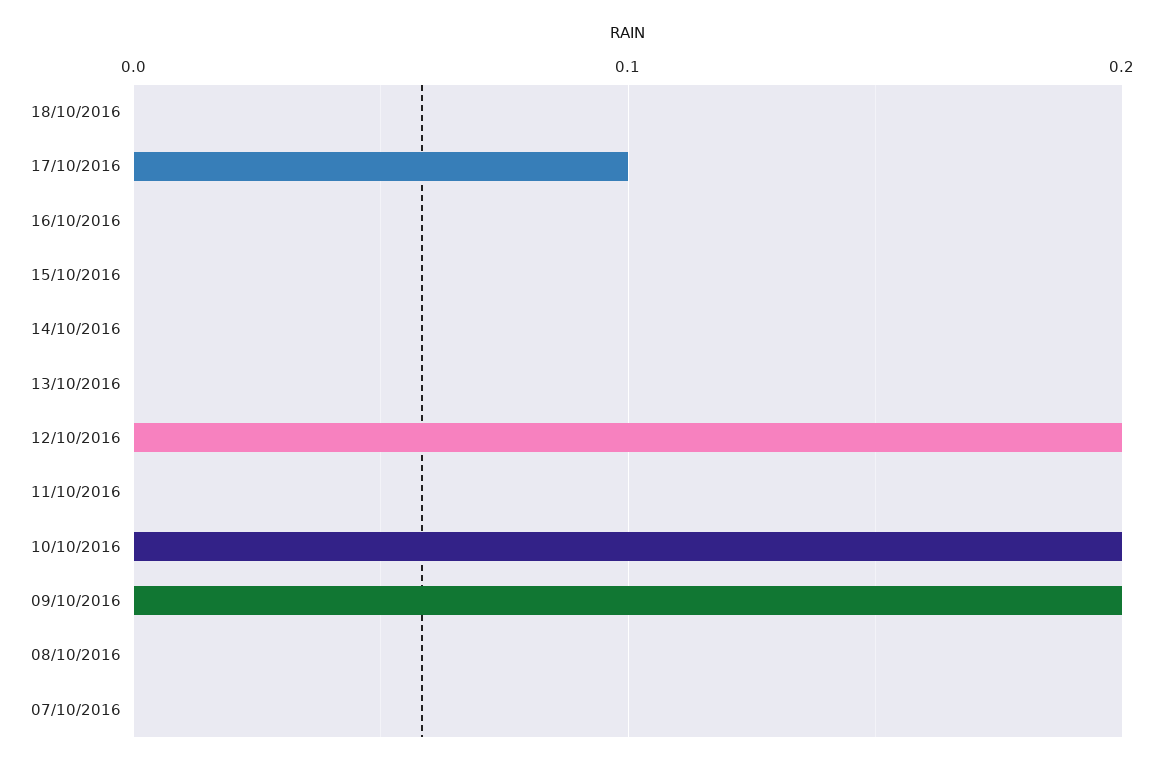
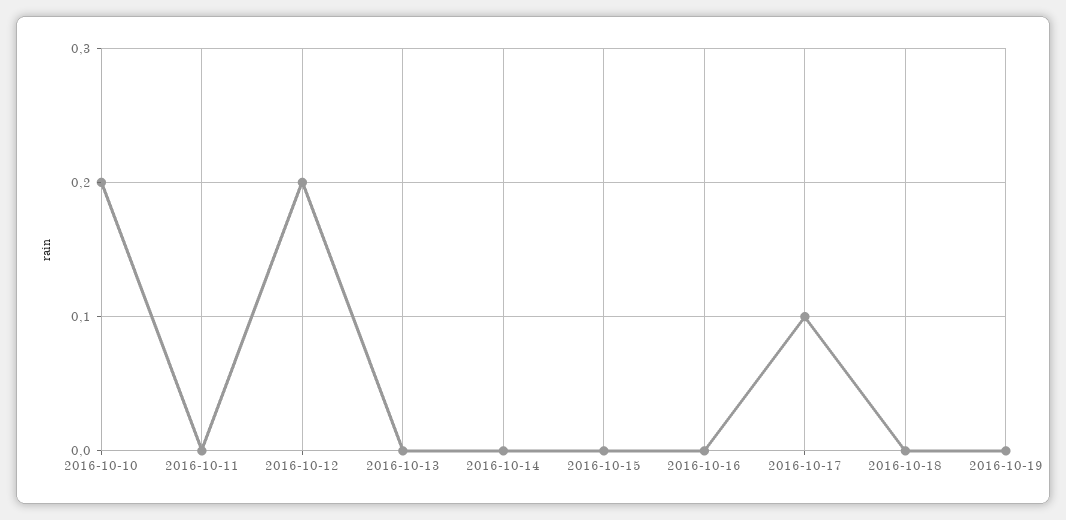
09/10/2016: 0.2 -> none
08/10/2016: 0 -> none
07/10/2016: 0 -> none
2016-10-19: none -> 0

